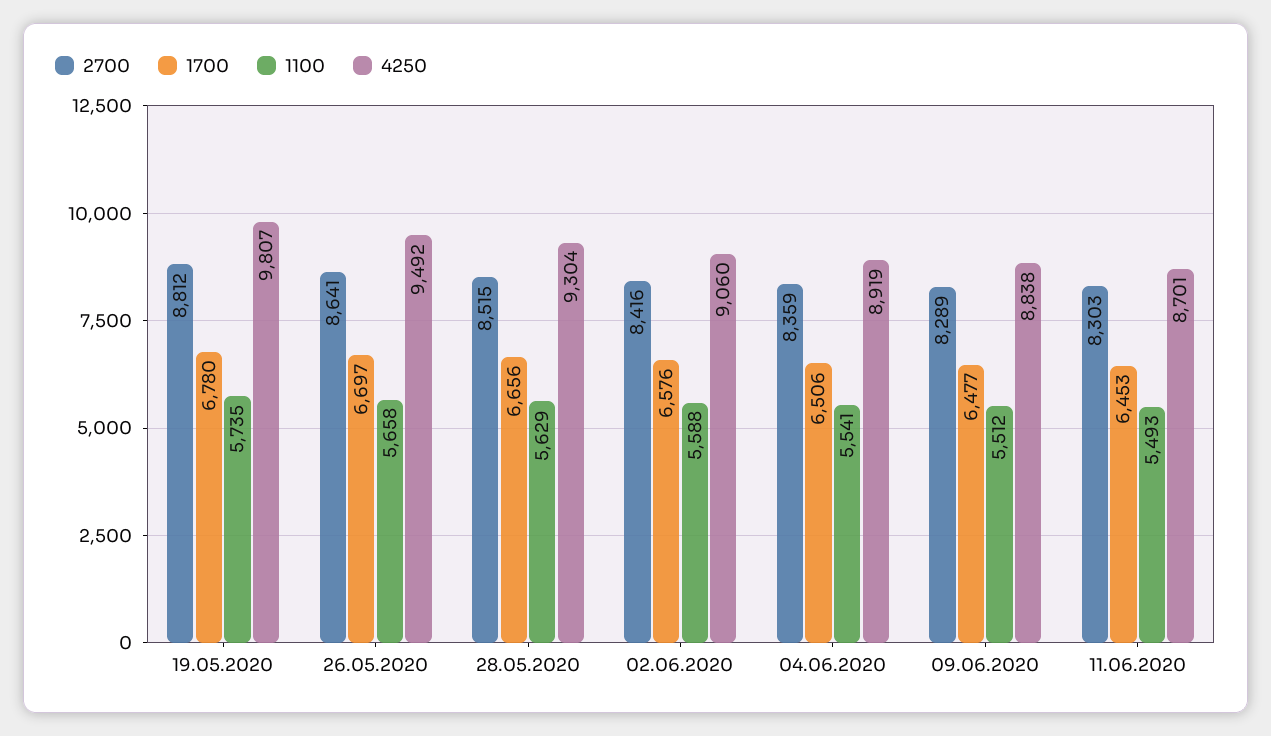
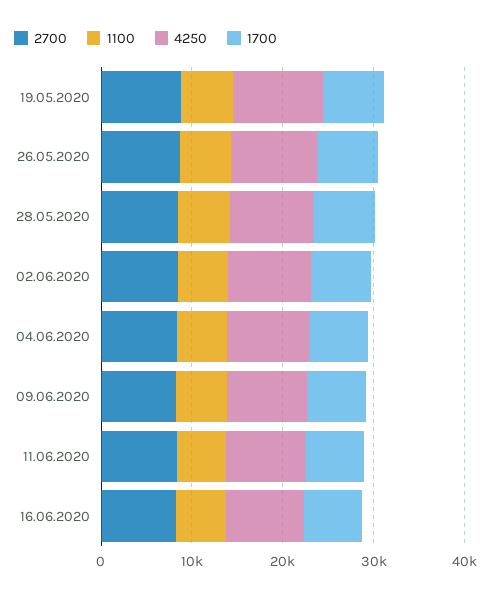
2700, 16.06.2020: none -> 8000
1100, 16.06.2020: none -> 6000
4250, 16.06.2020: none -> 8000
1700, 16.06.2020: none -> 6000

